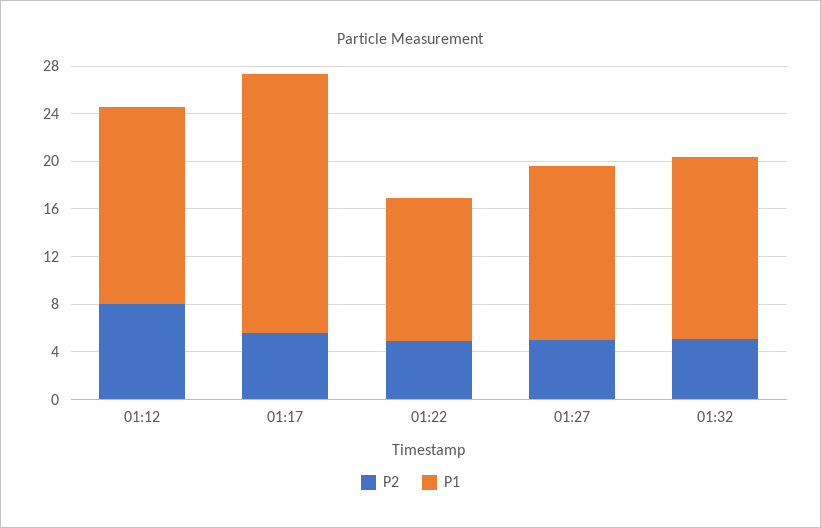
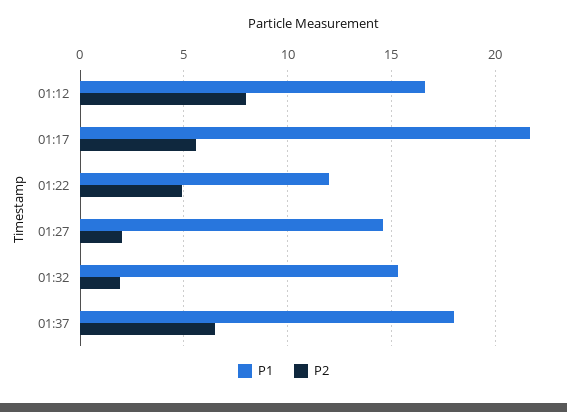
P2, 01:27: 5 -> 2
P2, 01:32: 5 -> 2
P1, 01:37: none -> 18
P2, 01:37: none -> 6.5

